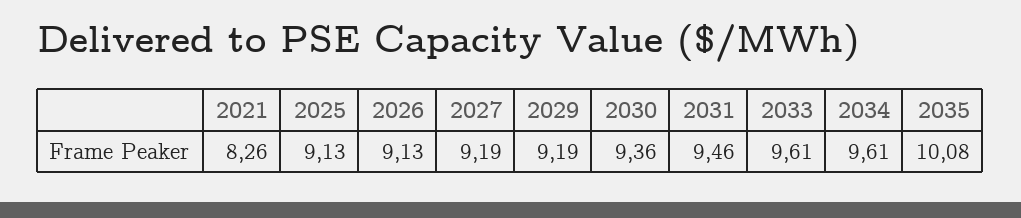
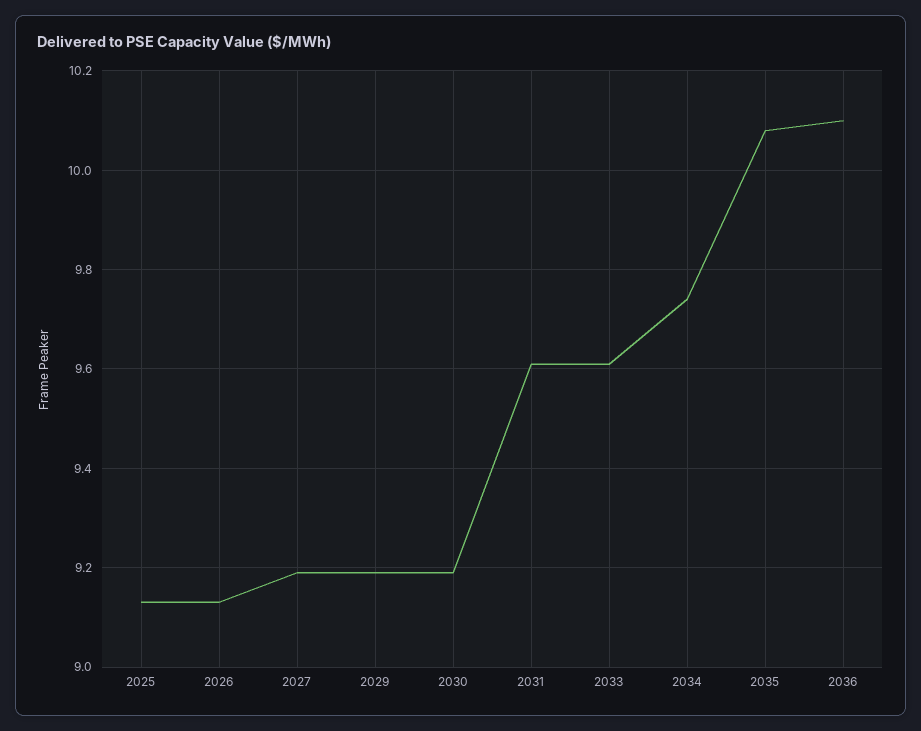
2021: 8.26 -> none
2030: 9.36 -> 9.2
2031: 9.46 -> 9.6
2034: 9.61 -> 9.75
2036: none -> 10.1

